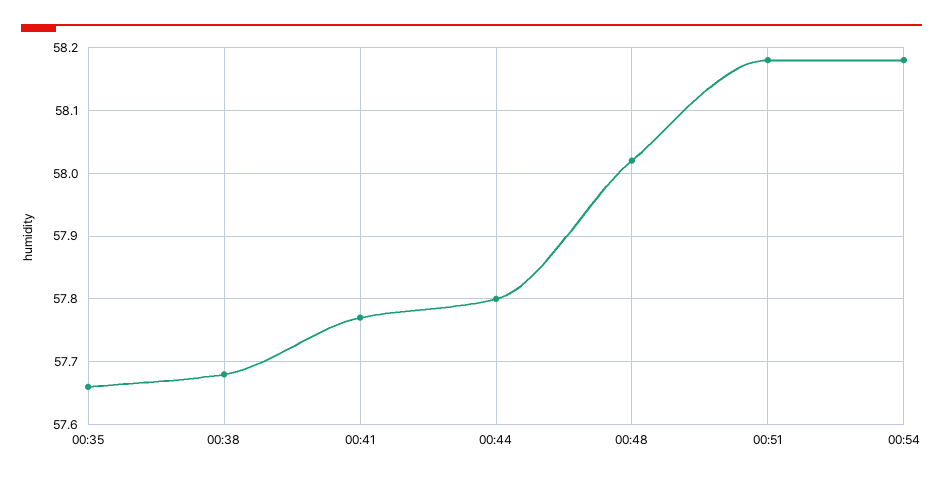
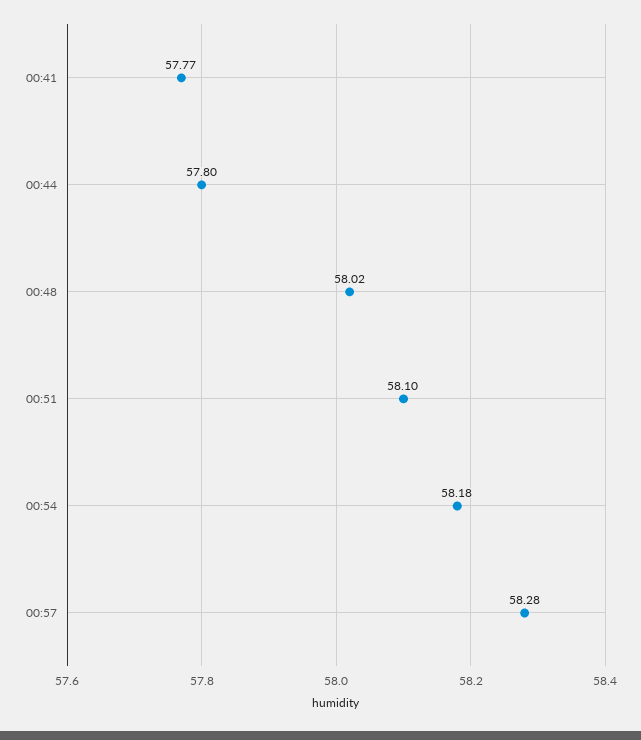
00:35: 57.66 -> none
00:38: 57.68 -> none
00:51: 58.18 -> 58.1
00:57: none -> 58.28

